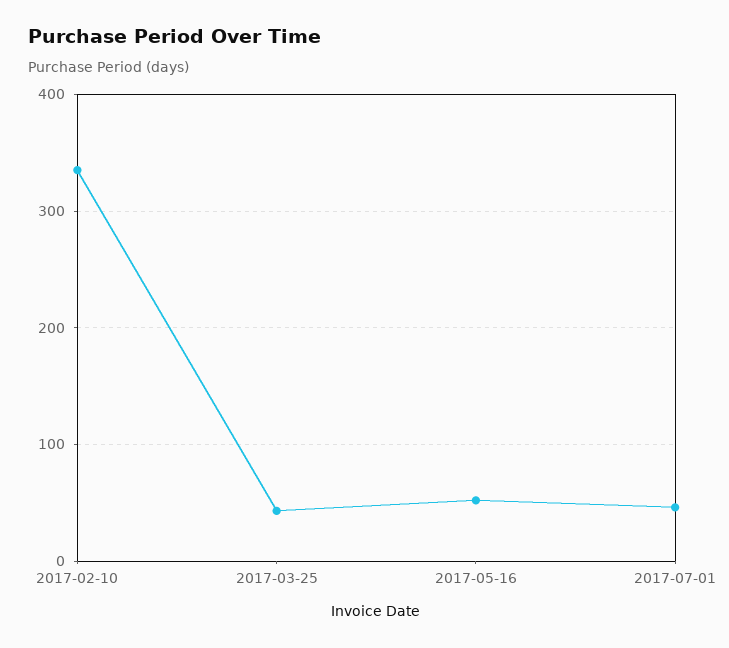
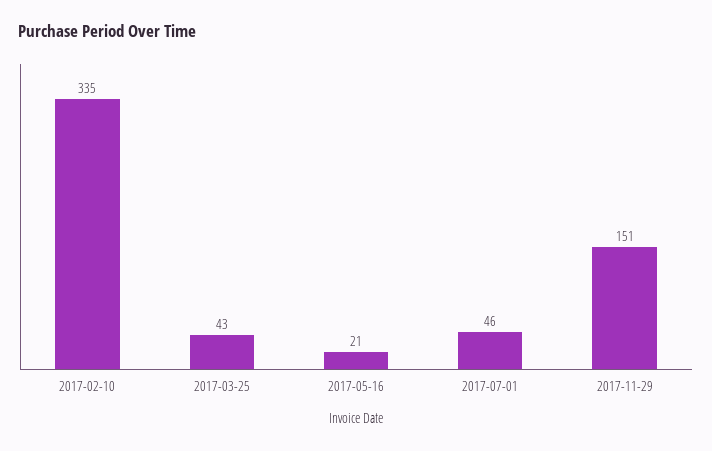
2017-05-16: 50 -> 21
2017-11-29: none -> 151

